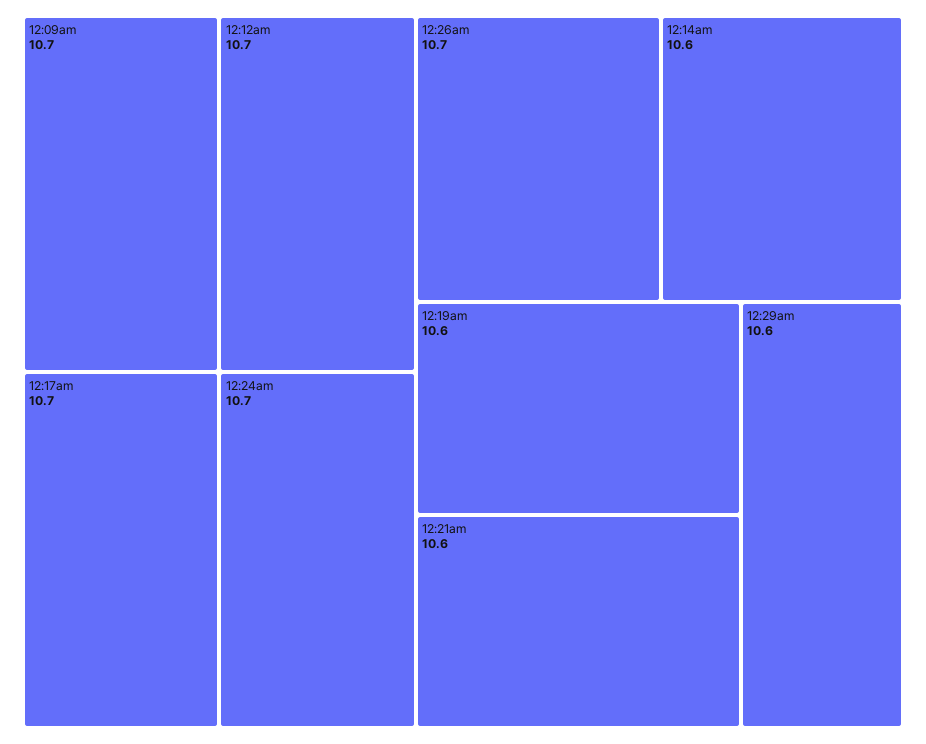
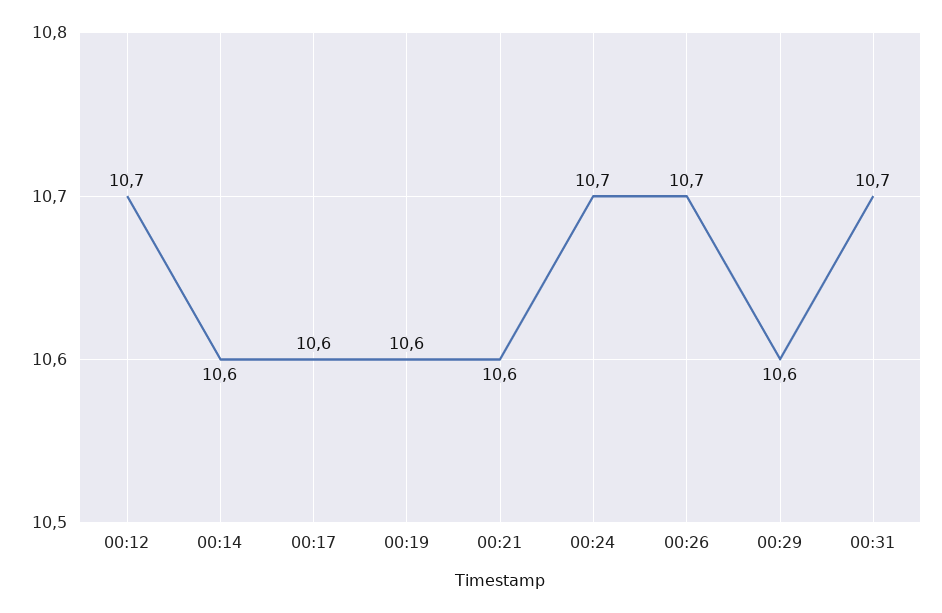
12:09am: 10.7 -> none
12:17am: 10.7 -> 10.6
00:31: none -> 10.7

